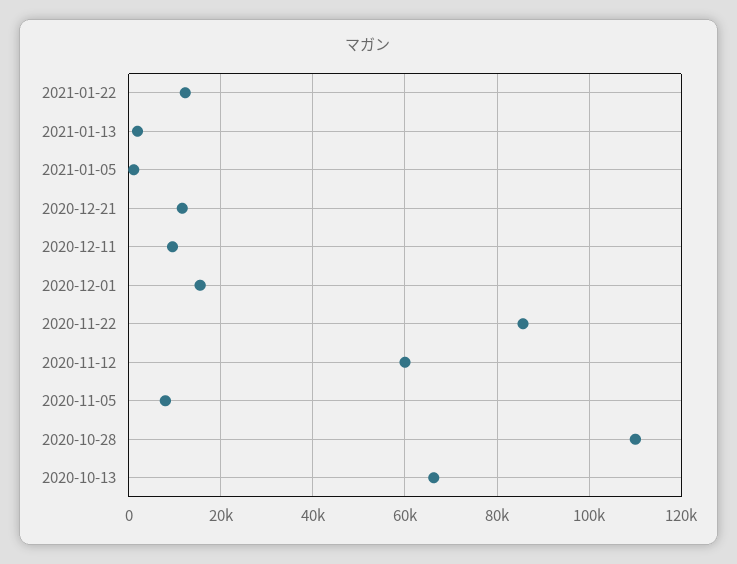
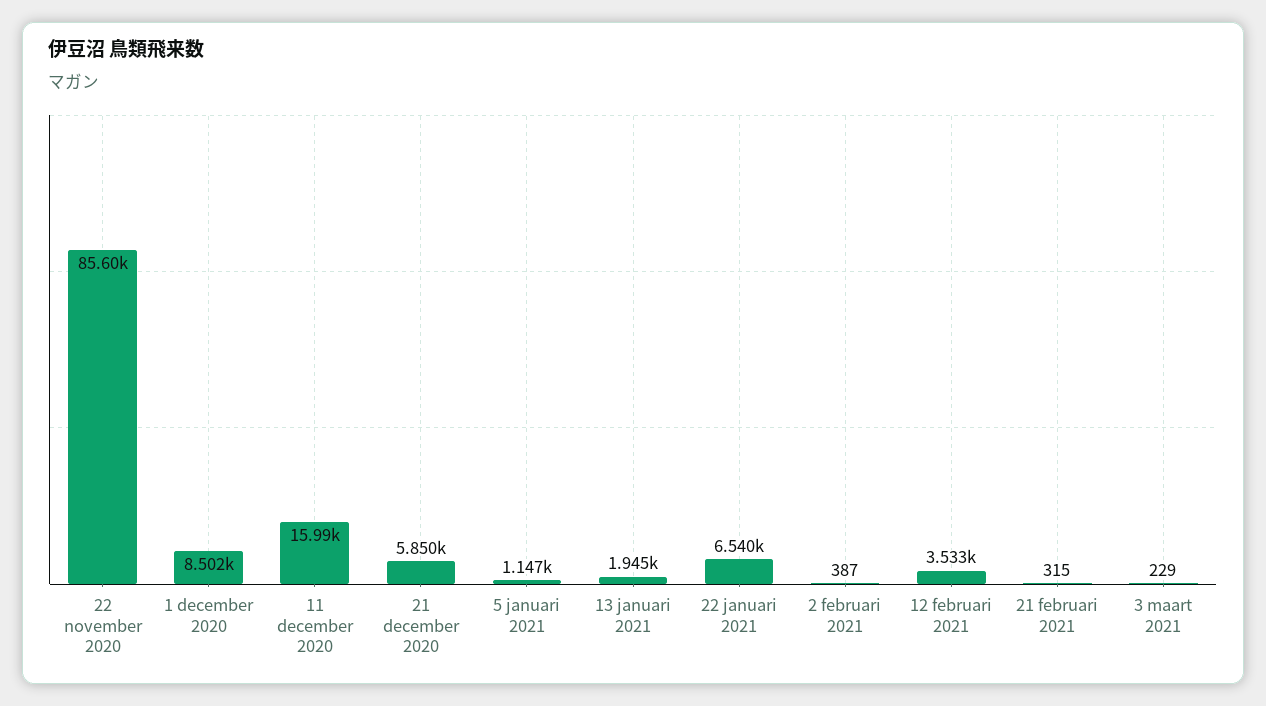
2021-01-22: 12000 -> 6540
2020-12-21: 12000 -> 5850
2020-12-11: 10000 -> 15990
2020-12-01: 16000 -> 8502
2020-11-12: 60000 -> none
2020-11-05: 8000 -> none
2020-10-28: 110000 -> none
2020-10-13: 66000 -> none
2 februari 2021: none -> 387
12 februari 2021: none -> 3533
21 februari 2021: none -> 315
3 maart 2021: none -> 229

